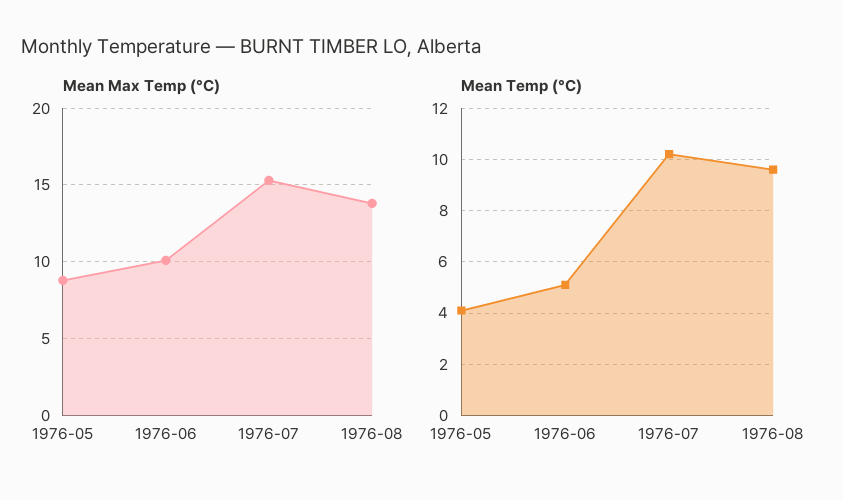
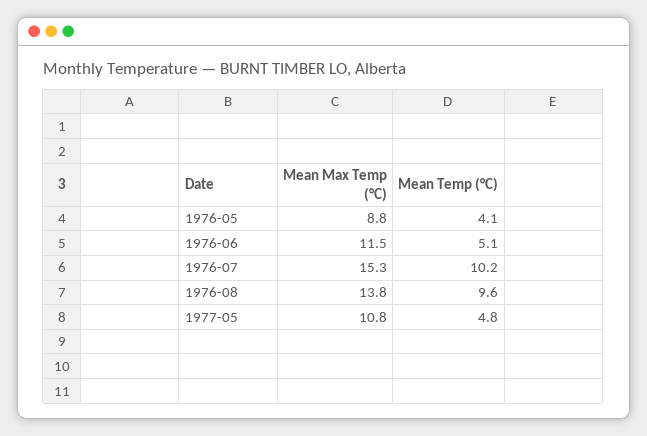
Mean Max Temp (°C), 1976-06: 10 -> 11.5
Mean Max Temp (°C), 1977-05: none -> 10.8
Mean Temp (°C), 1977-05: none -> 4.8

